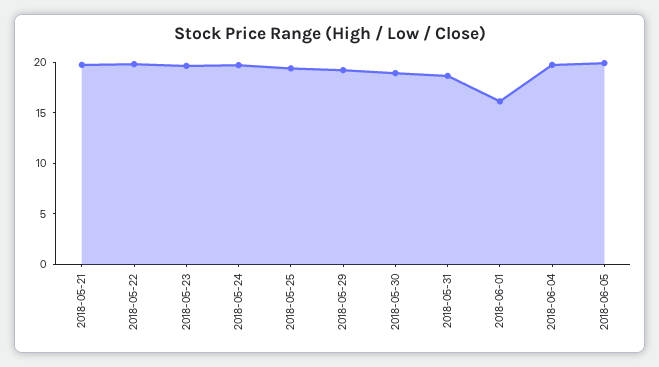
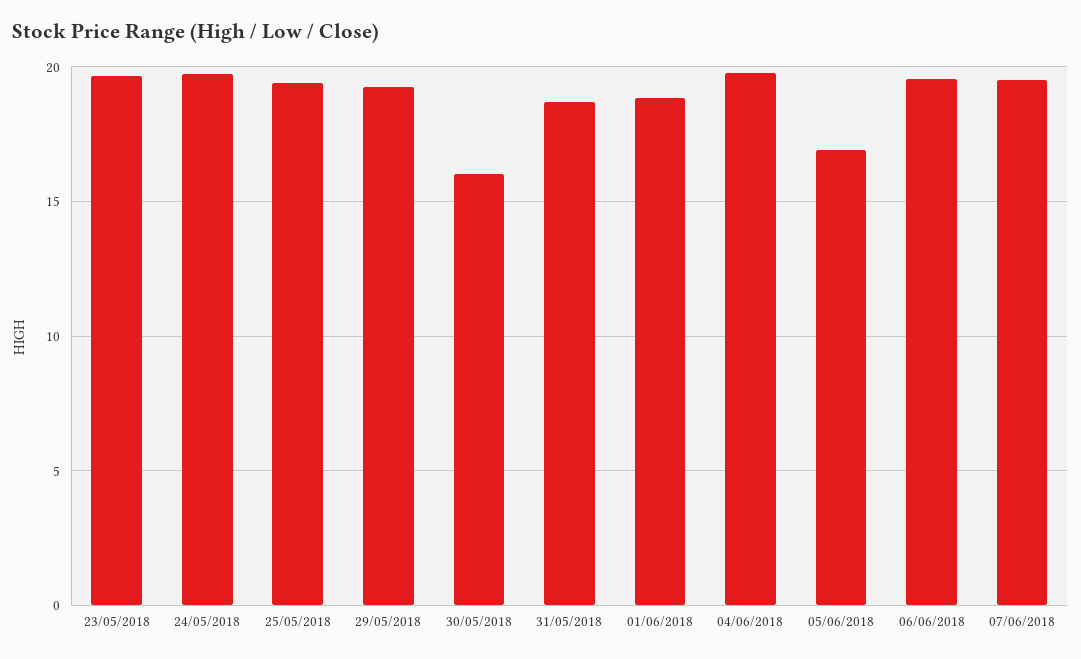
2018-05-21: 20 -> none
2018-05-22: 20 -> none
2018-05-30: 19 -> 16
2018-06-01: 16 -> 19
2018-06-05: 20 -> 17
06/06/2018: none -> 19.5
07/06/2018: none -> 19.5

